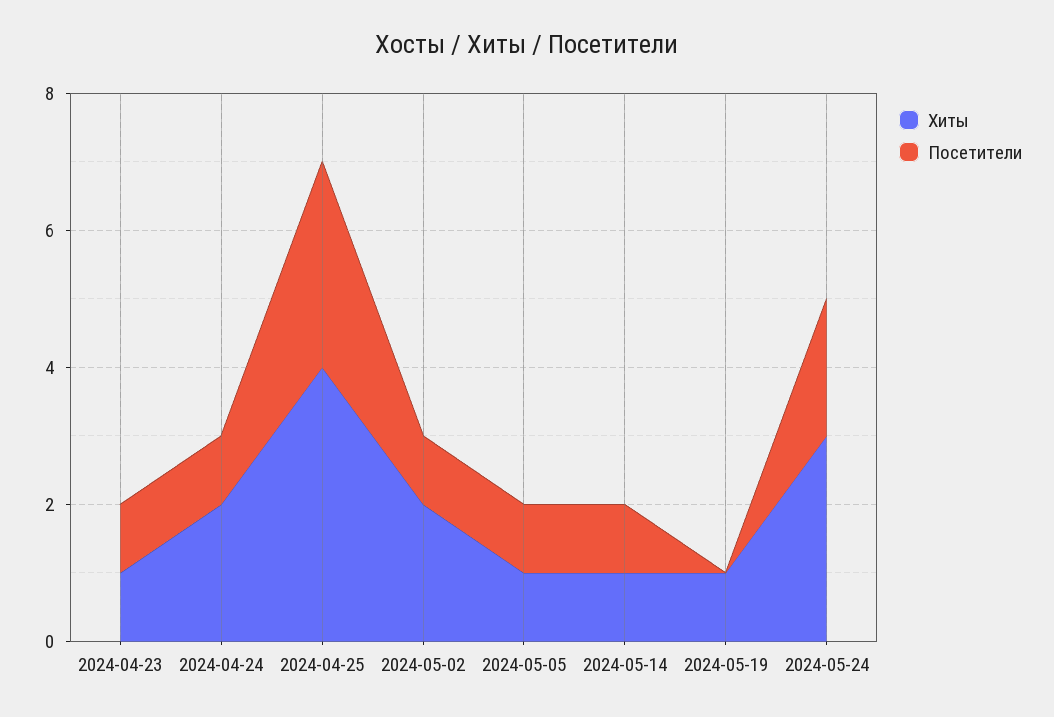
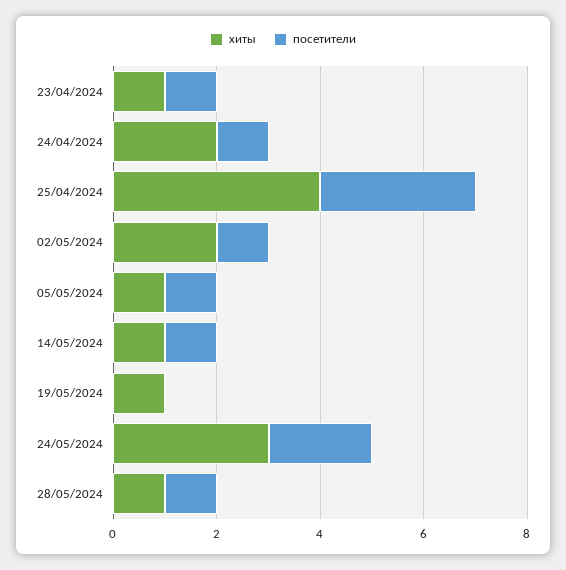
Хиты, 28/05/2024: none -> 1
Посетители, 28/05/2024: none -> 1

